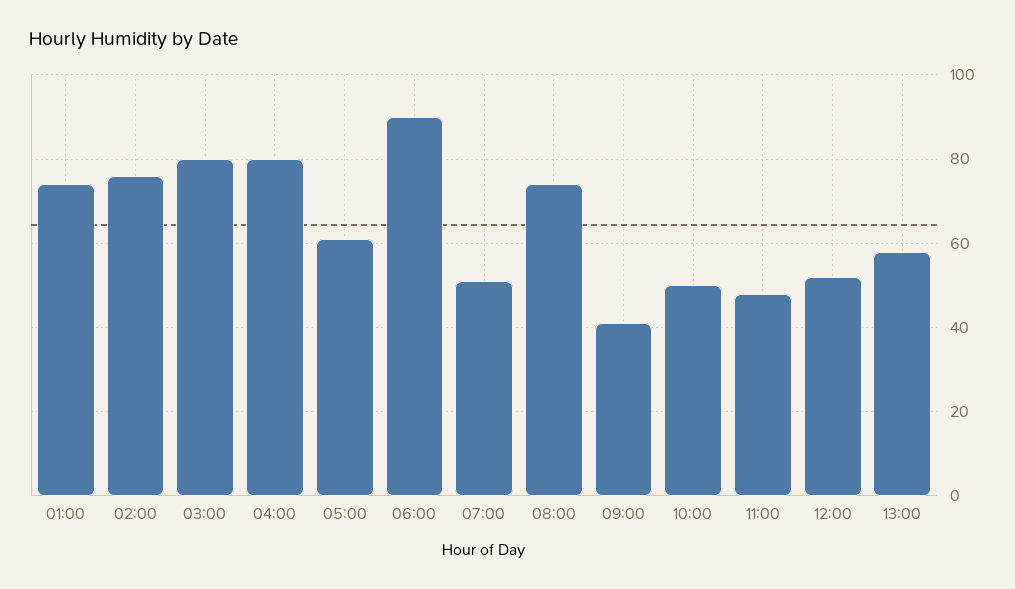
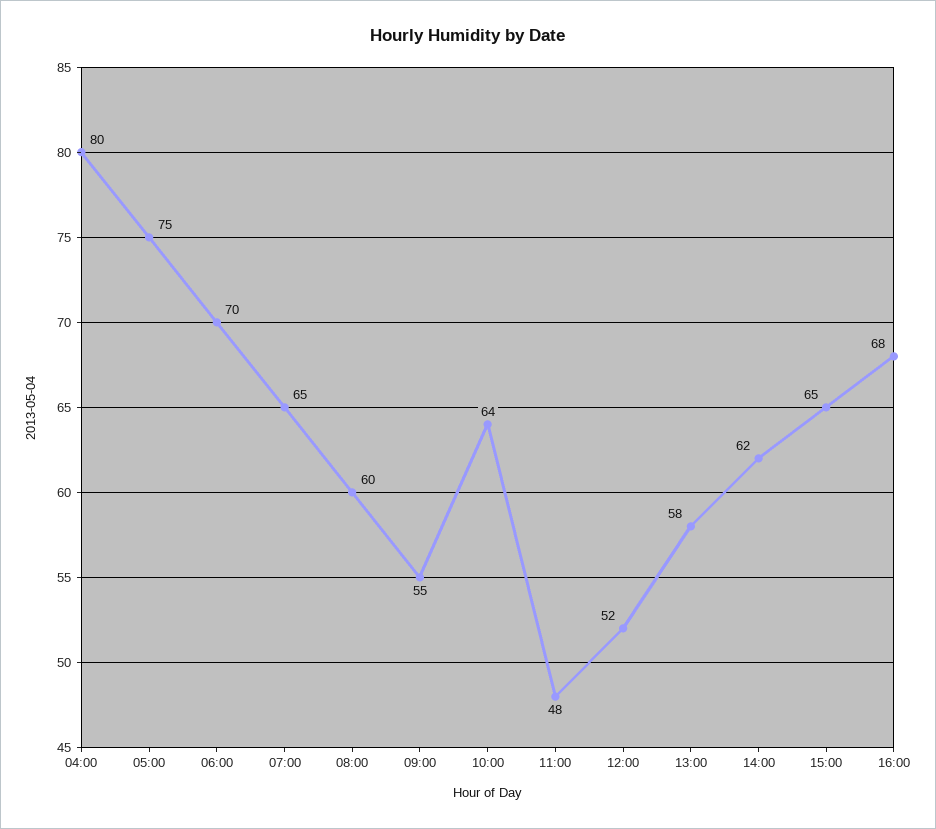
01:00: 75 -> none
02:00: 75 -> none
03:00: 80 -> none
05:00: 60 -> 75
06:00: 90 -> 70
07:00: 50 -> 65
08:00: 75 -> 60
09:00: 40 -> 55
10:00: 50 -> 64
14:00: none -> 62
15:00: none -> 65
16:00: none -> 68

